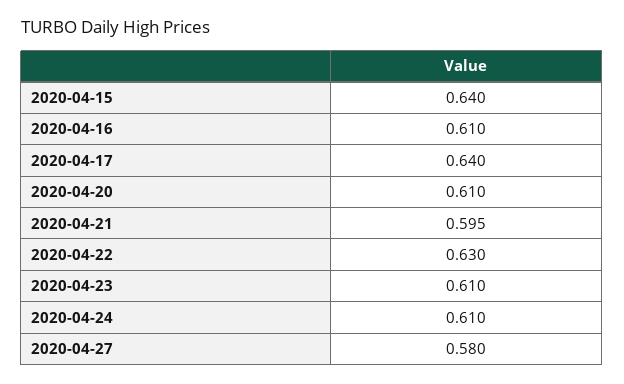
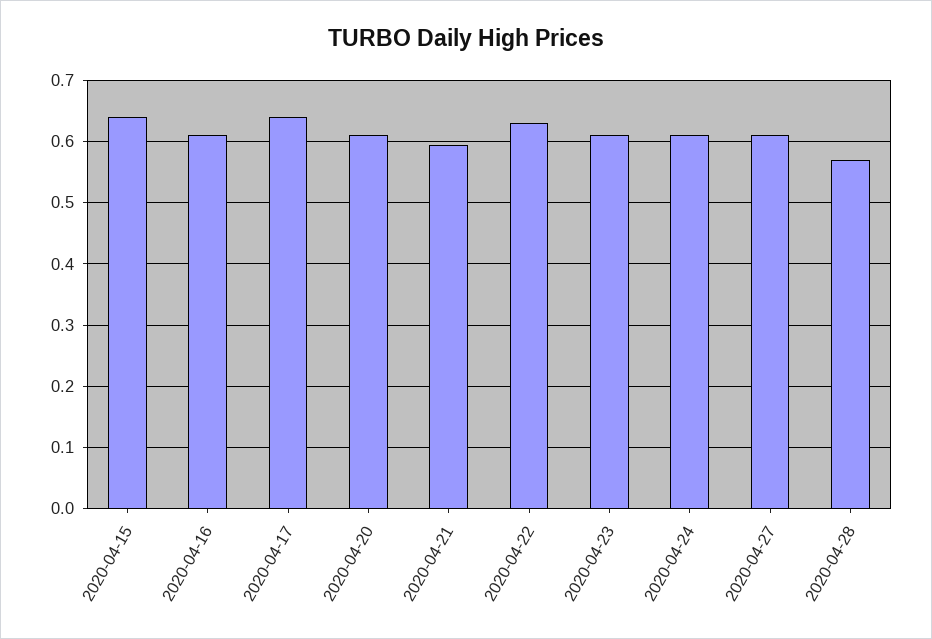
2020-04-27: 0.58 -> 0.61
2020-04-28: none -> 0.57

